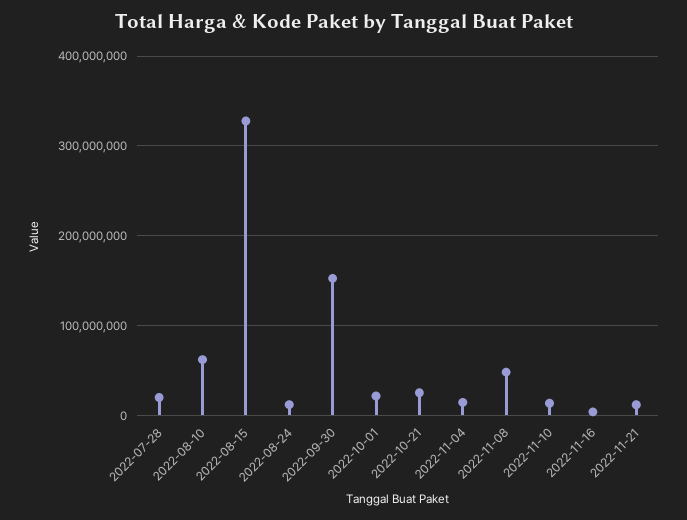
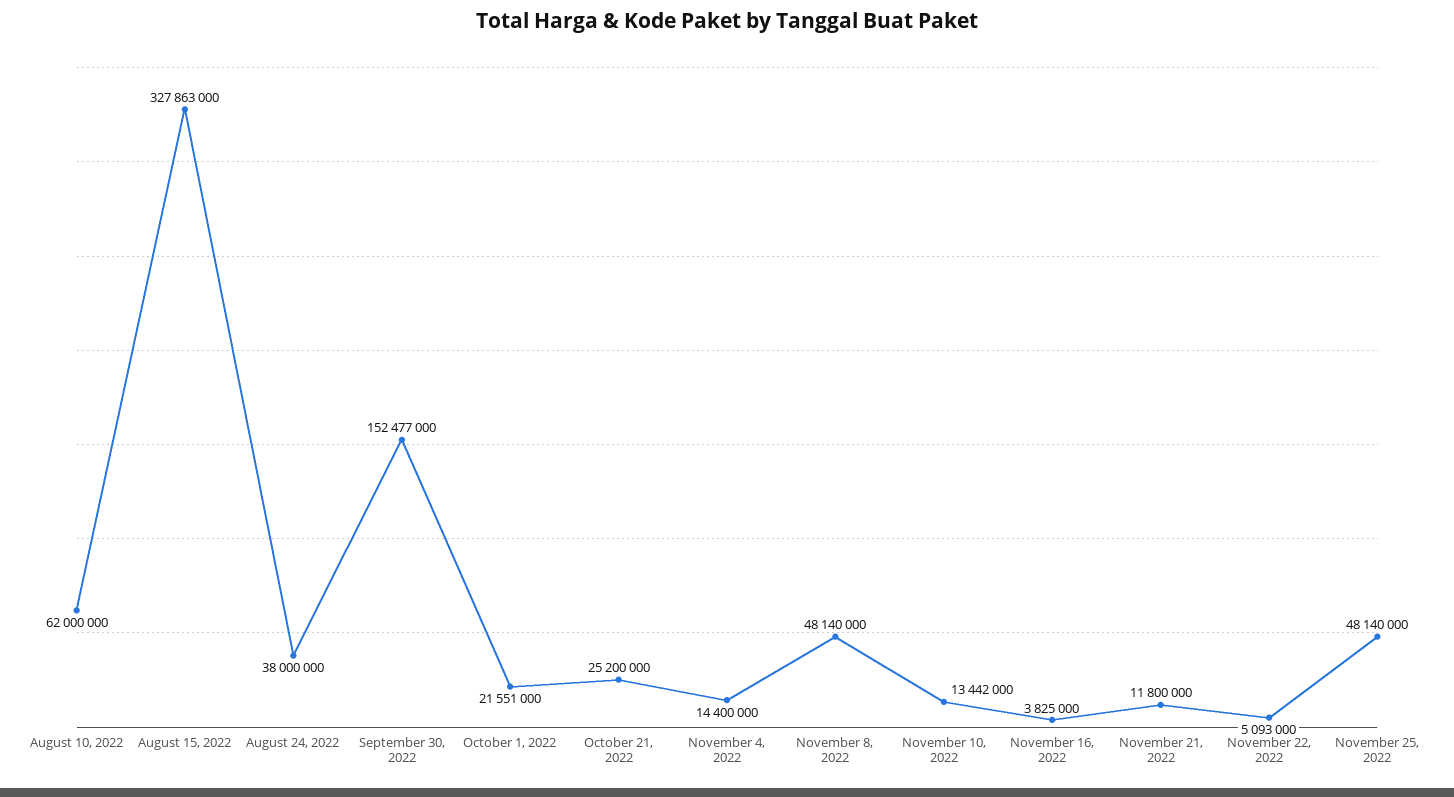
2022-07-28: 20000000 -> none
2022-08-24: 10000000 -> 38000000
November 22, 2022: none -> 5093000
November 25, 2022: none -> 48140000

